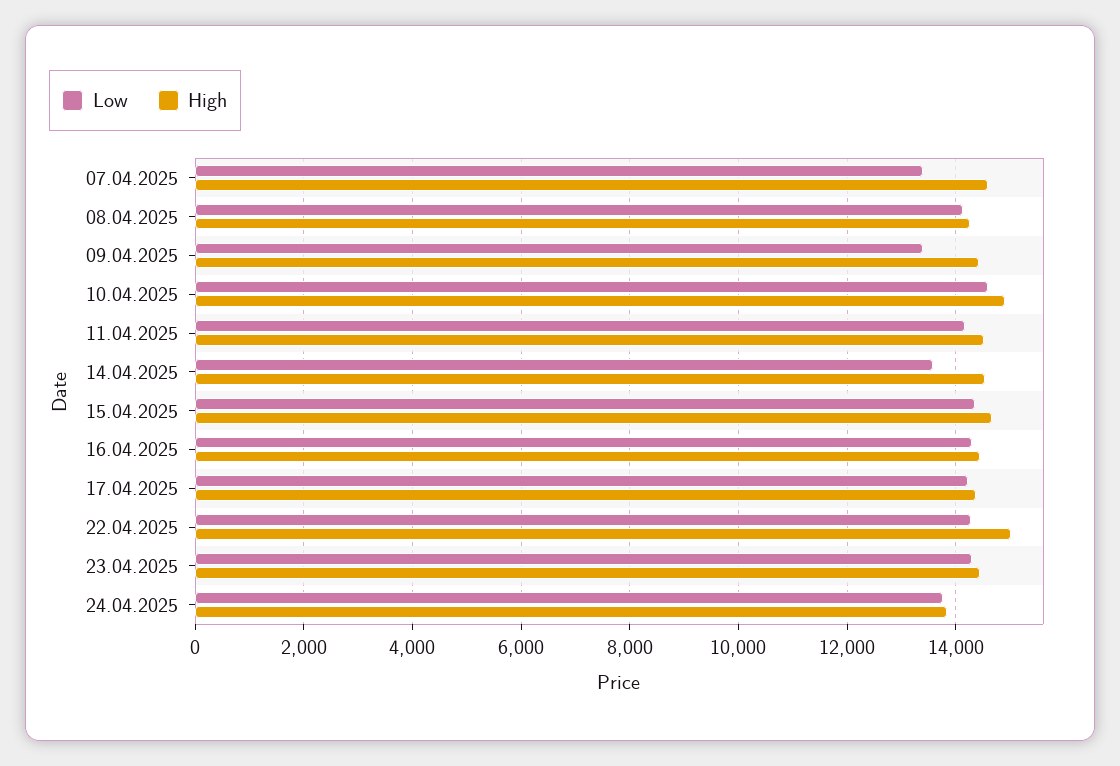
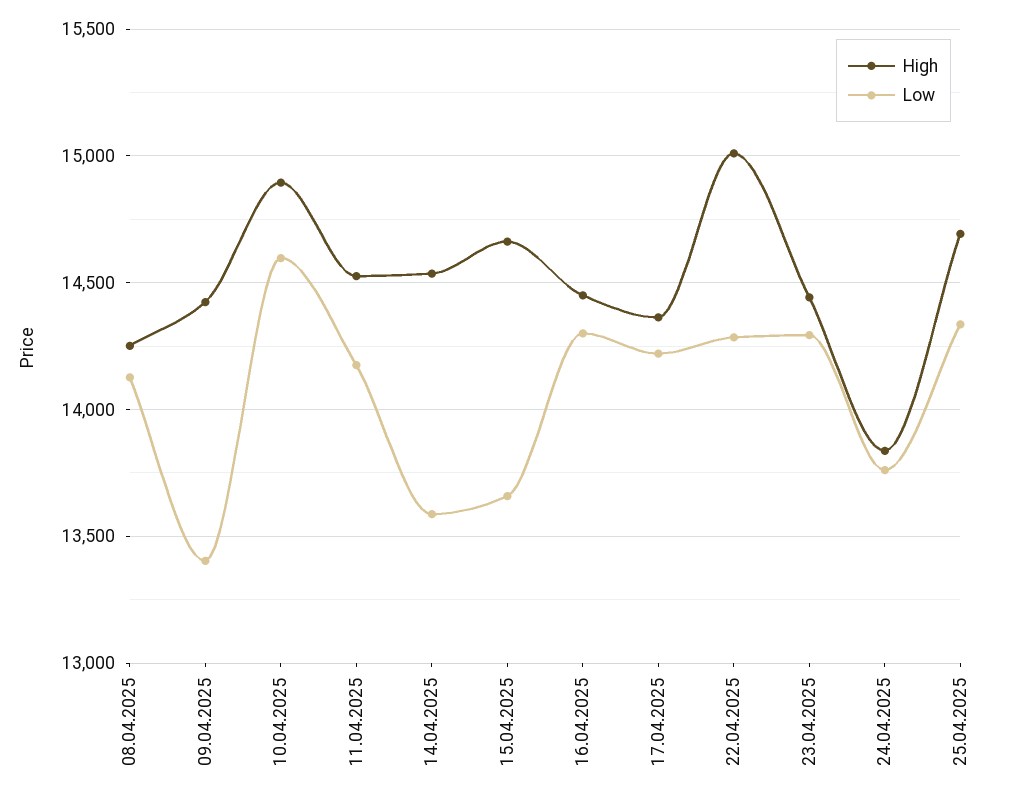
Low, 07.04.2025: 13400 -> none
High, 07.04.2025: 14600 -> none
Low, 15.04.2025: 14400 -> 13650
High, 25.04.2025: none -> 14700
Low, 25.04.2025: none -> 14350

